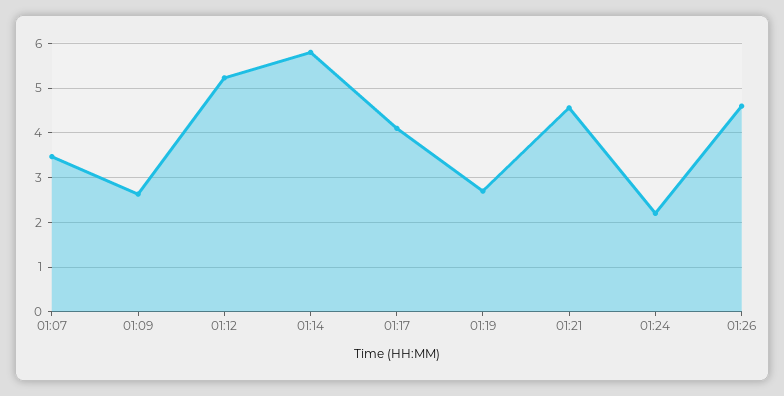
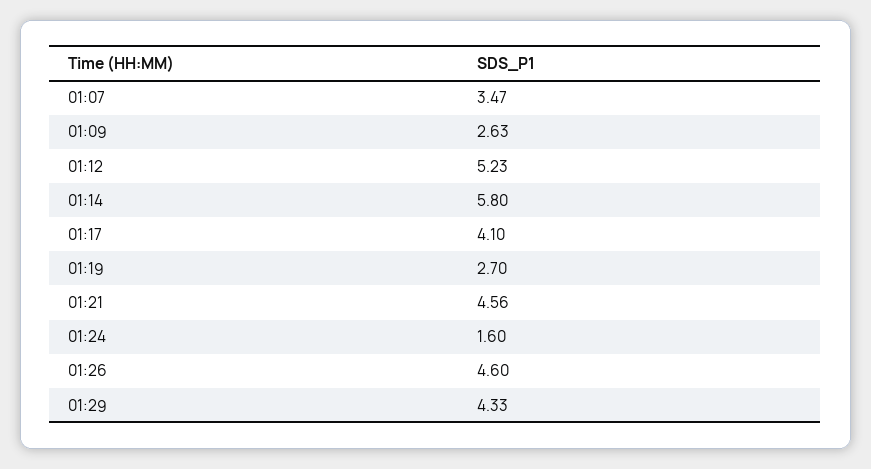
01:24: 2.2 -> 1.6
01:29: none -> 4.33

